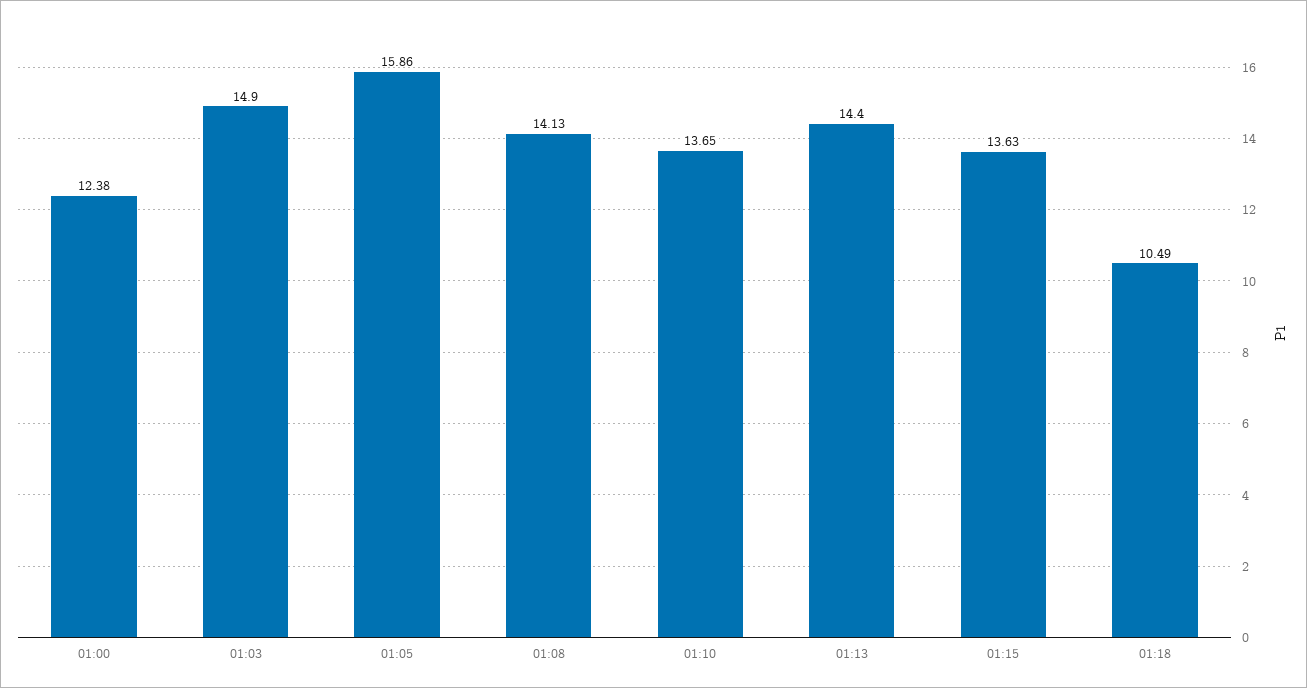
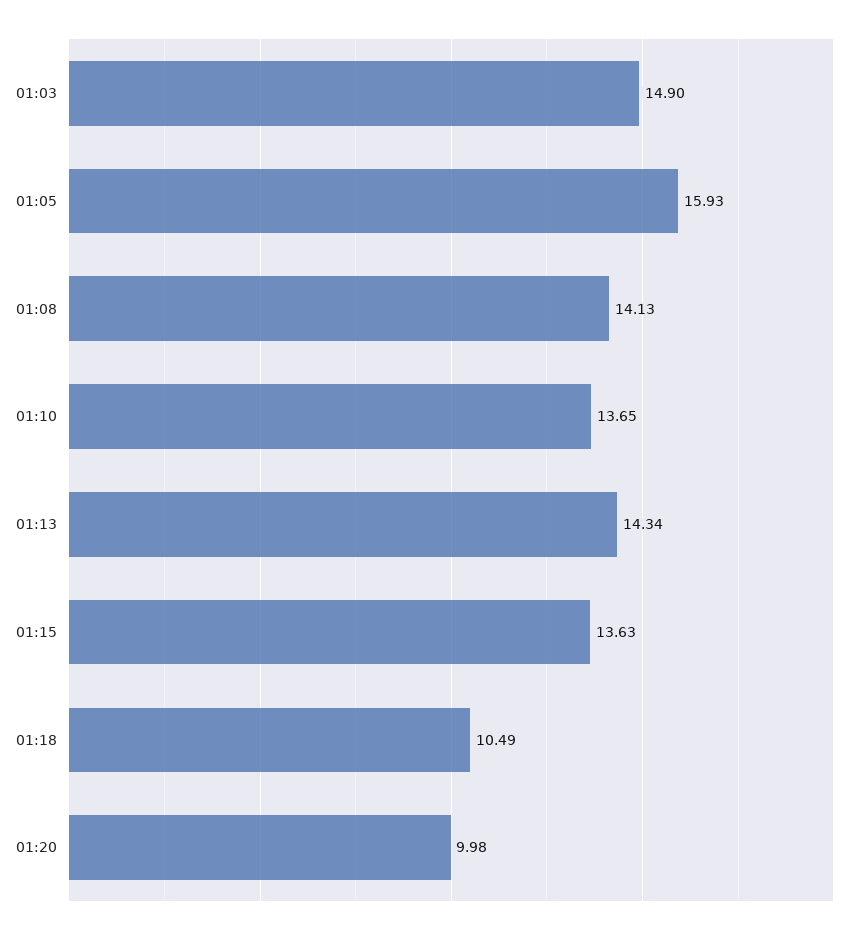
01:00: 12.38 -> none
01:05: 15.86 -> 15.93
01:13: 14.4 -> 14.34
01:20: none -> 9.98

